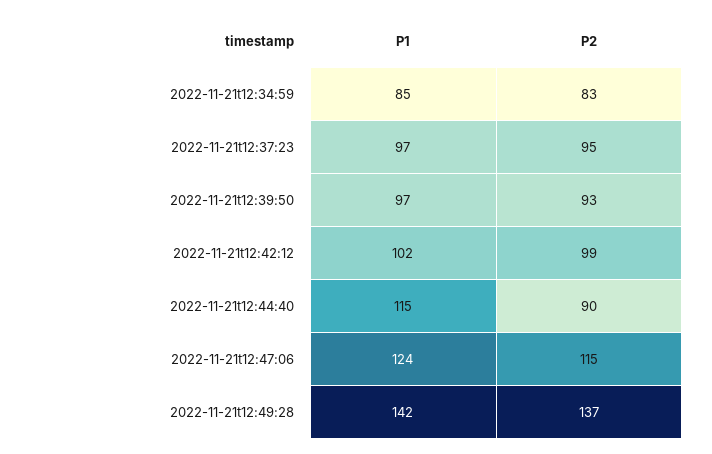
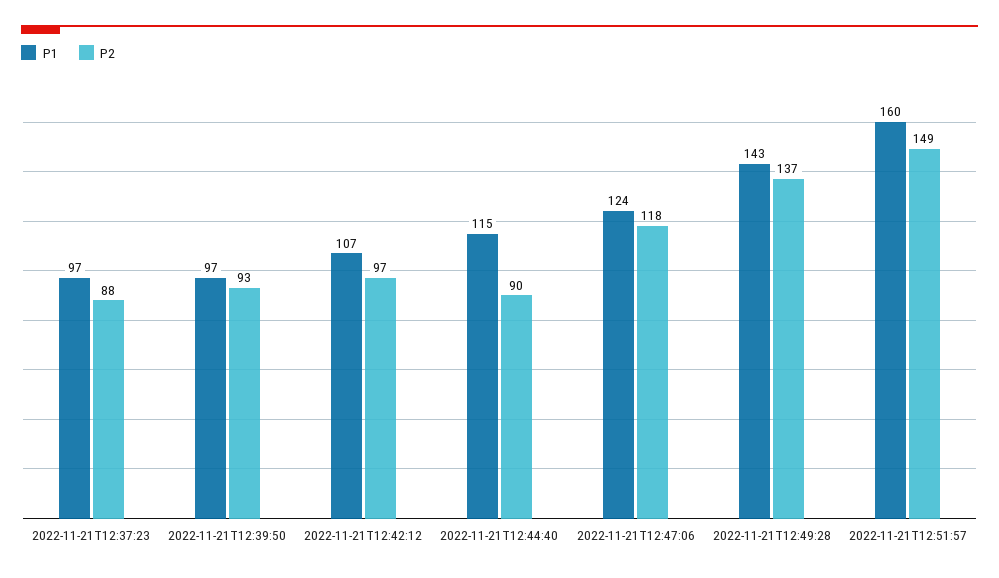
P1, 2022-11-21t12:34:59: 85 -> none
P2, 2022-11-21t12:34:59: 83 -> none
P2, 2022-11-21t12:37:23: 95 -> 88
P1, 2022-11-21t12:42:12: 102 -> 107
P2, 2022-11-21t12:42:12: 99 -> 97
P2, 2022-11-21t12:47:06: 115 -> 118
P1, 2022-11-21t12:49:28: 142 -> 143
P1, 2022-11-21T12:51:57: none -> 160
P2, 2022-11-21T12:51:57: none -> 149

